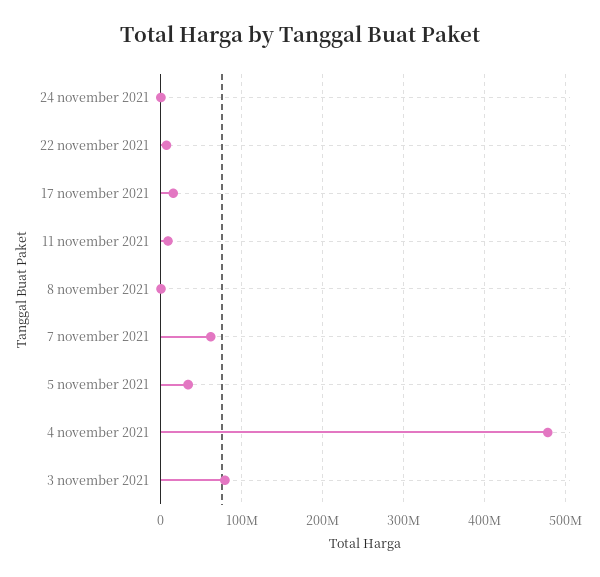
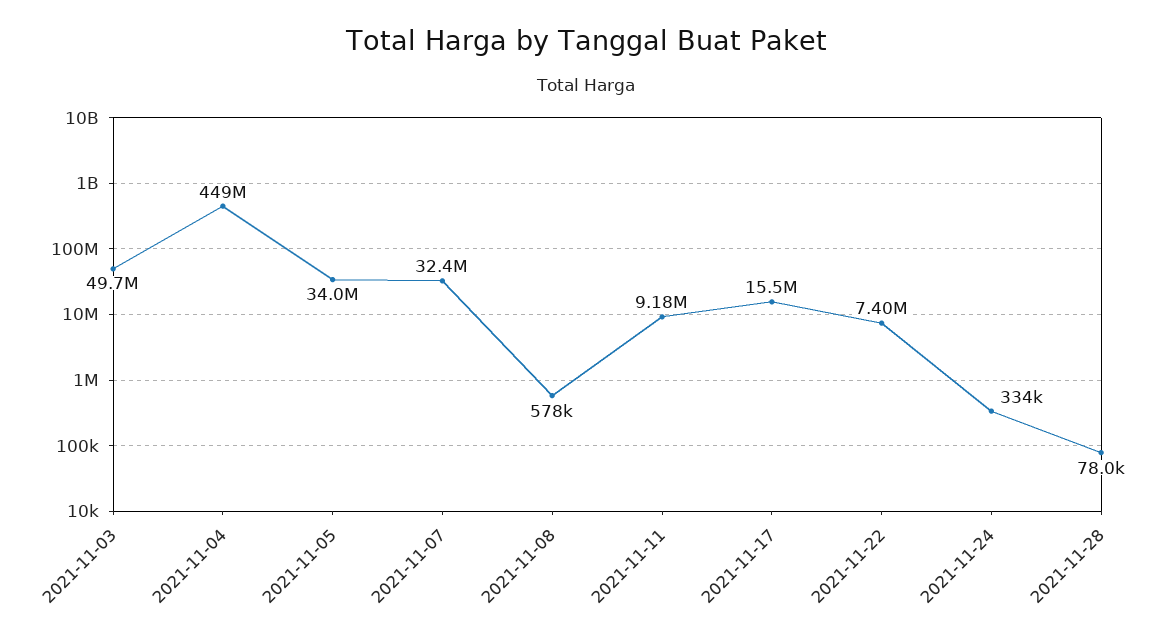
7 november 2021: 60000000 -> 32400000
4 november 2021: 480000000 -> 449000000
3 november 2021: 80000000 -> 49700000
2021-11-28: none -> 78000

